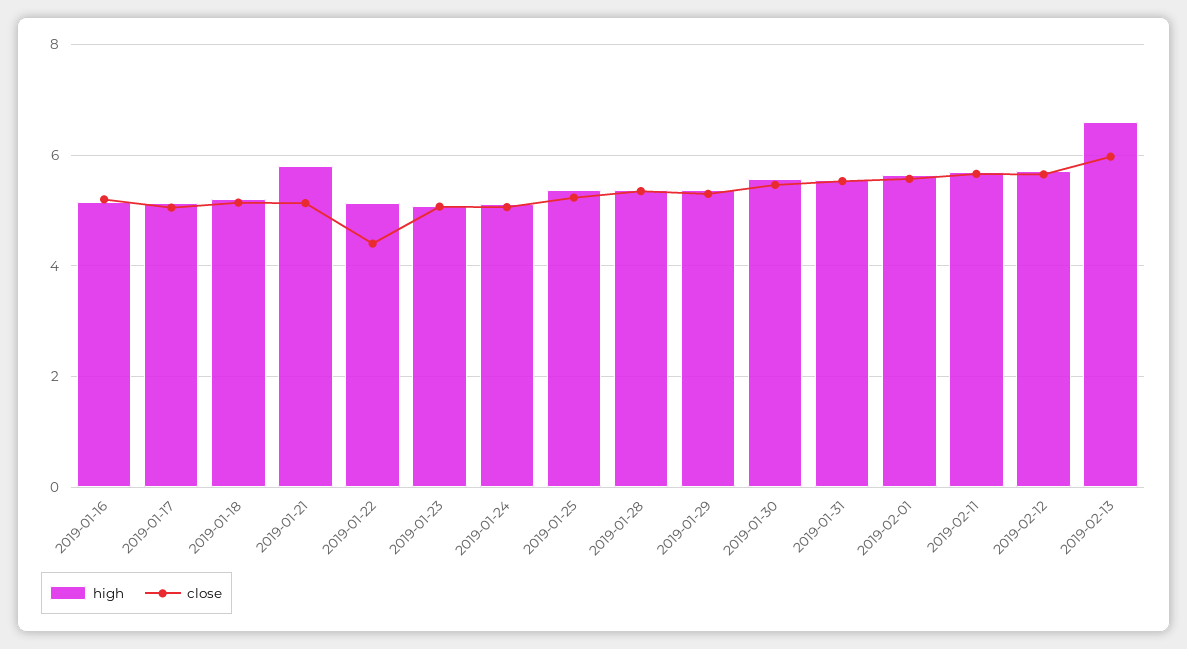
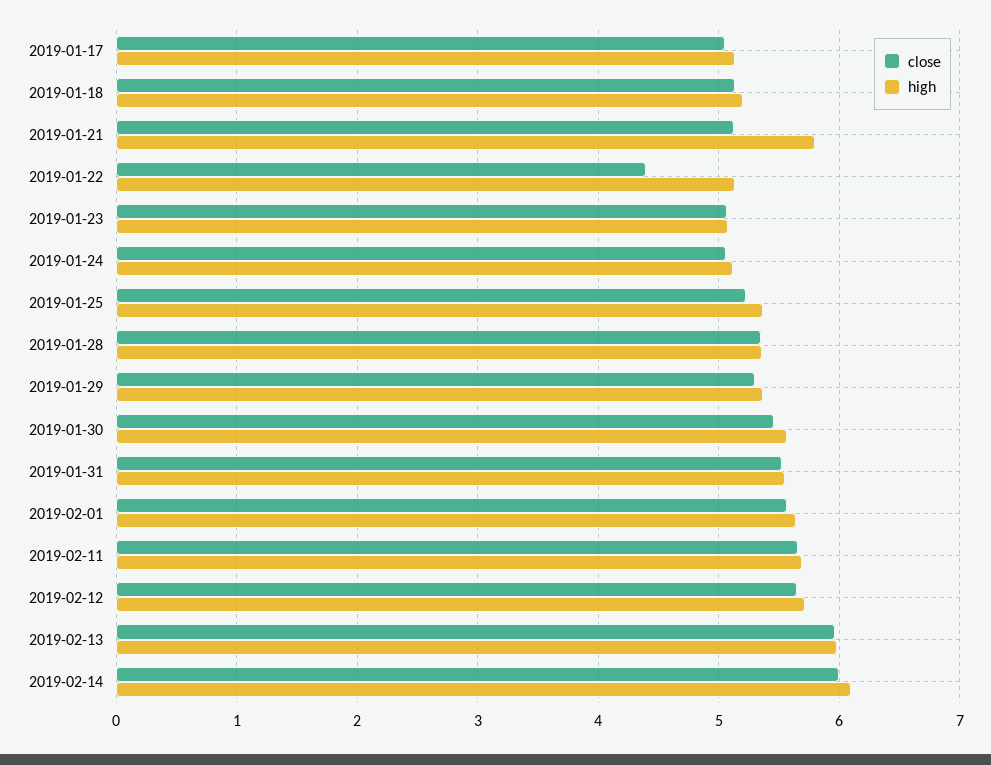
high, 2019-01-16: 5.2 -> none
close, 2019-01-16: 5.2 -> none
high, 2019-02-13: 6.6 -> 6
close, 2019-02-14: none -> 6
high, 2019-02-14: none -> 6.1

